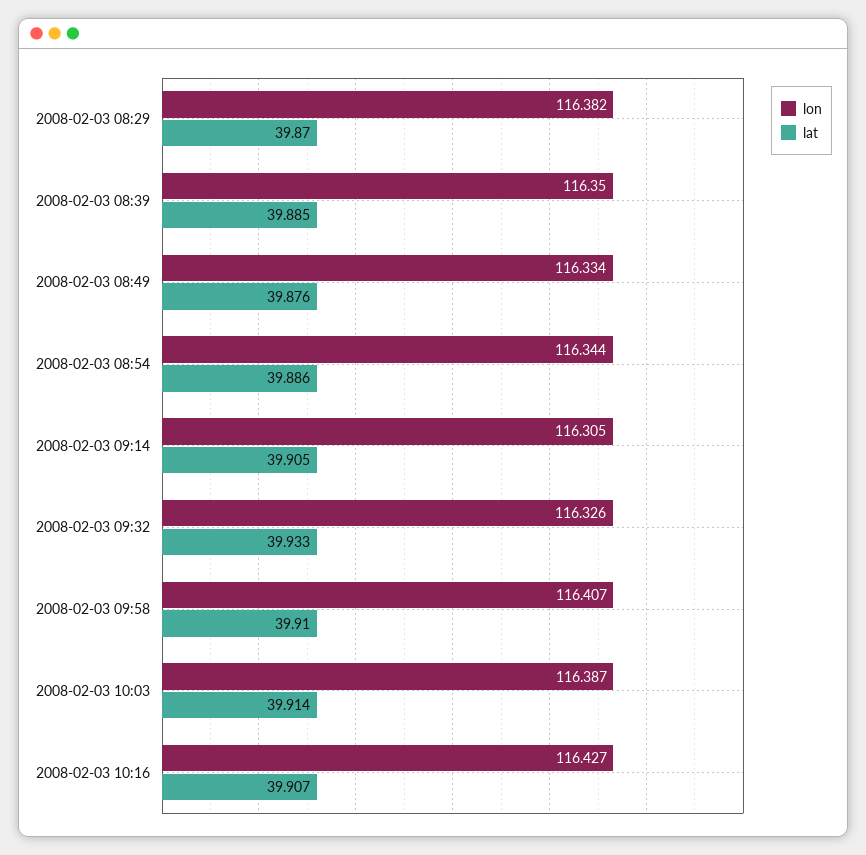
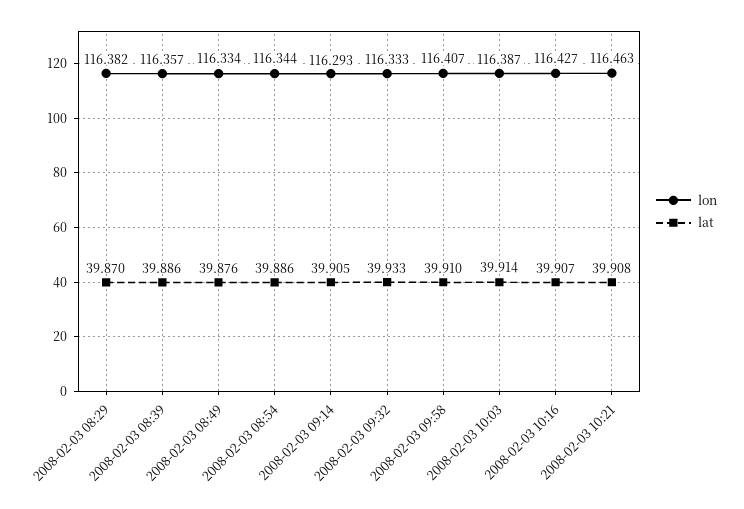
lon, 2008-02-03 08:39: 116.35 -> 116.357
lat, 2008-02-03 08:39: 39.885 -> 39.886
lon, 2008-02-03 09:14: 116.305 -> 116.293
lon, 2008-02-03 09:32: 116.326 -> 116.333
lon, 2008-02-03 10:21: none -> 116.463
lat, 2008-02-03 10:21: none -> 39.908

